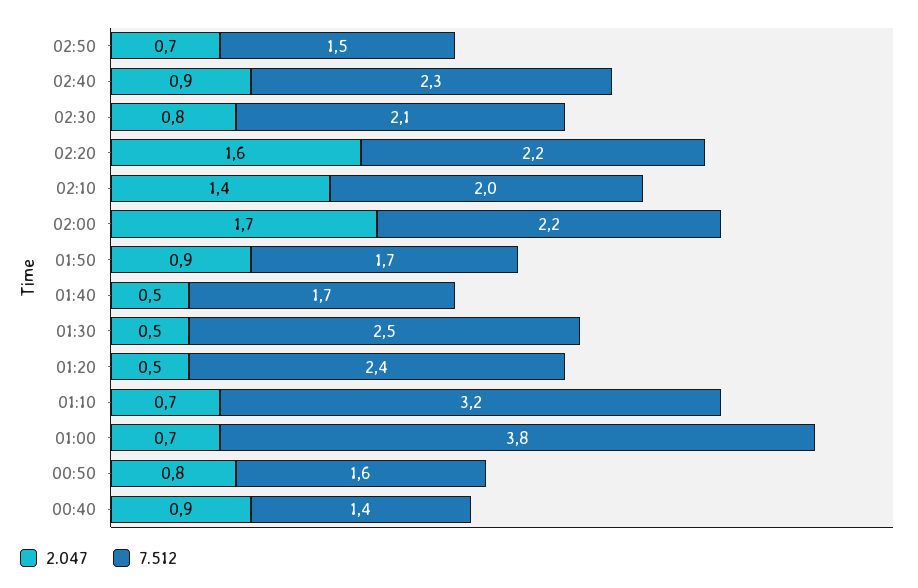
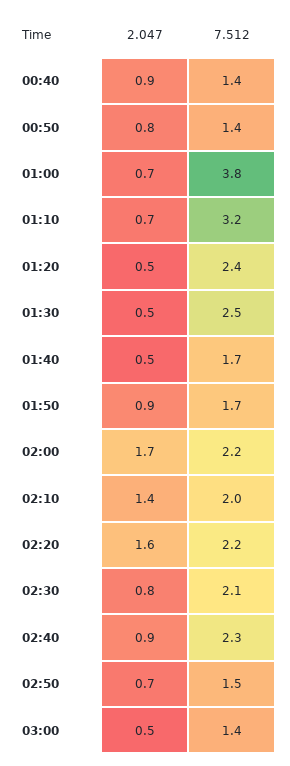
7.512, 00:50: 1.6 -> 1.4
2.047, 03:00: none -> 0.5
7.512, 03:00: none -> 1.4

